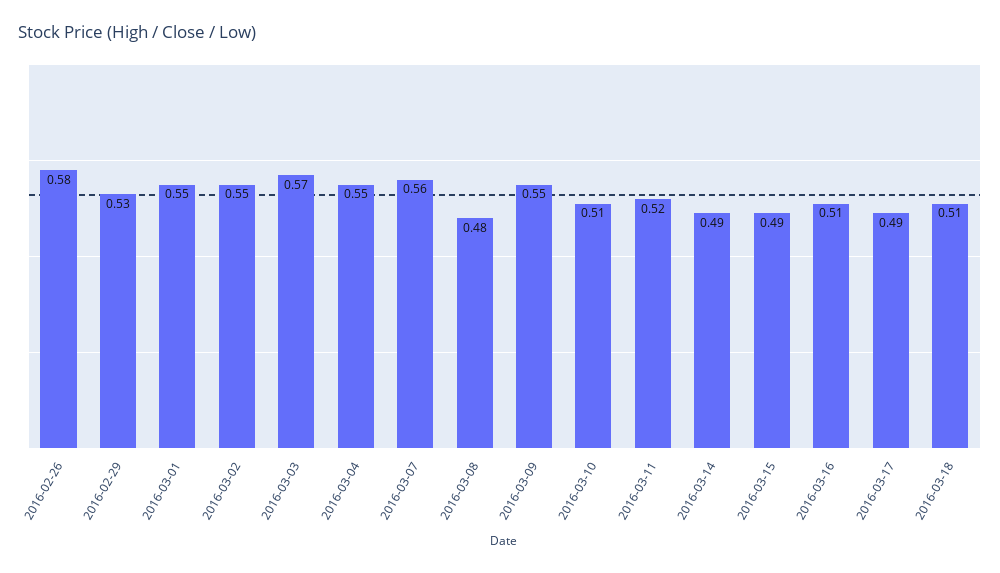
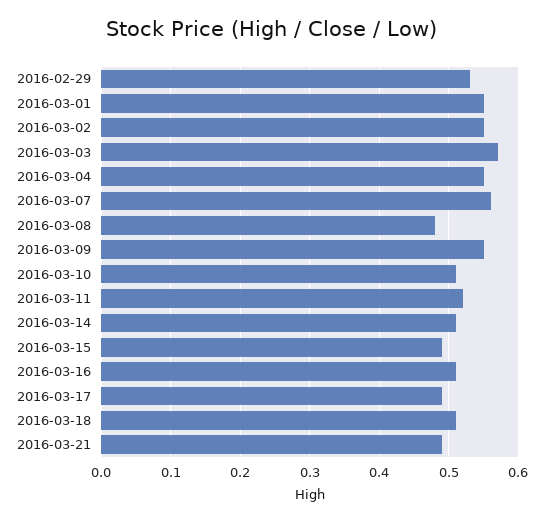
2016-02-26: 0.58 -> none
2016-03-14: 0.49 -> 0.51
2016-03-21: none -> 0.49

